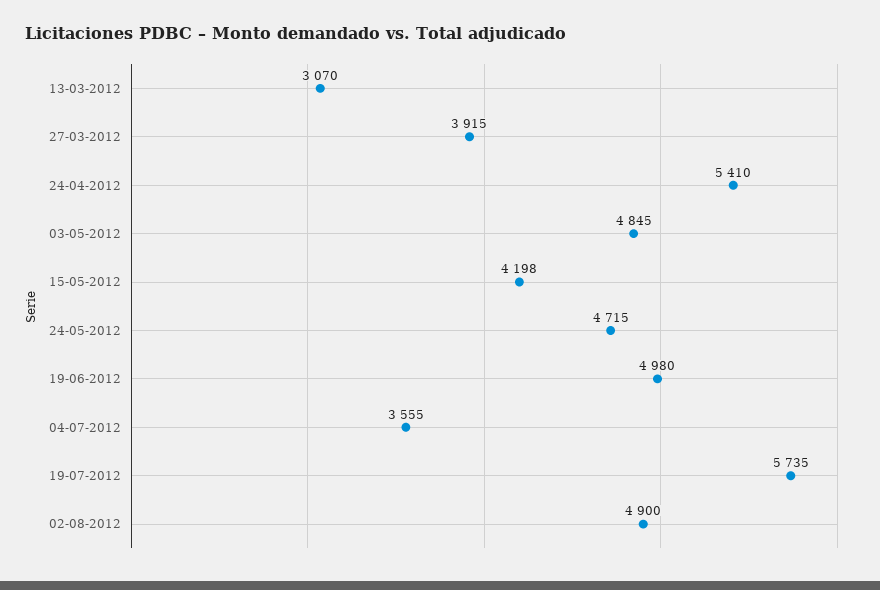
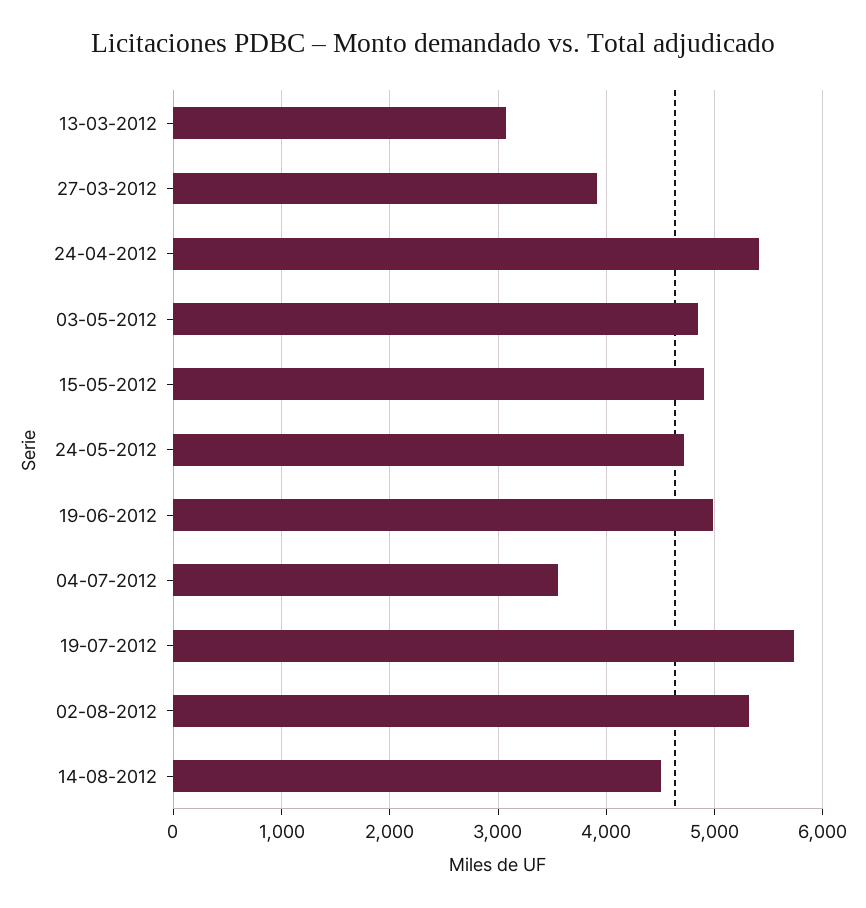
15-05-2012: 4198 -> 4900
02-08-2012: 4900 -> 5300
14-08-2012: none -> 4500

